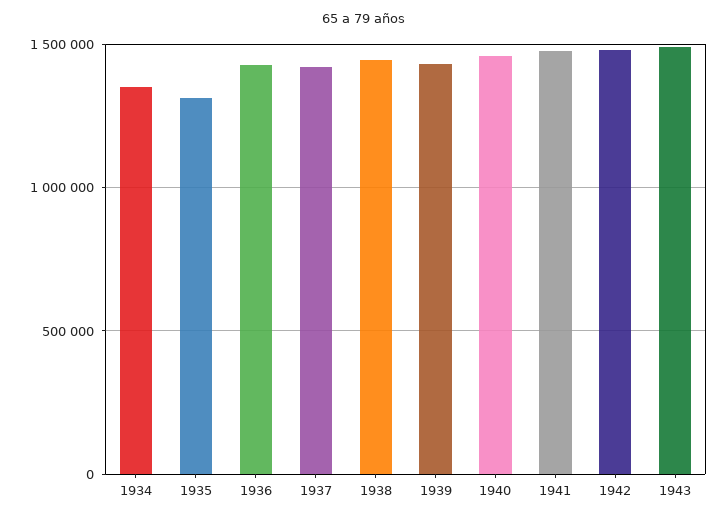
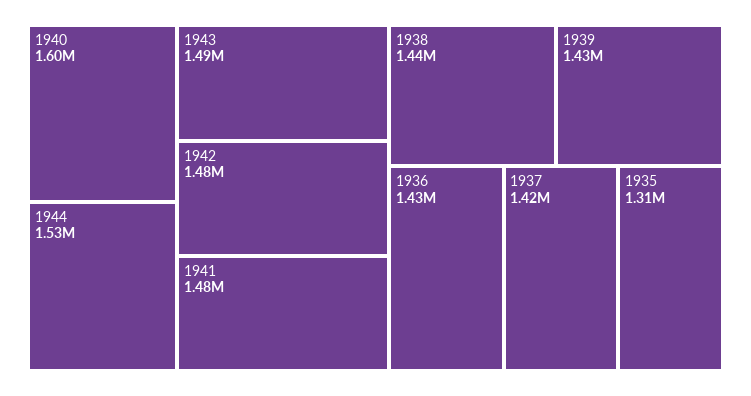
1934: 1350000 -> none
1940: 1450000 -> 1600000
1944: none -> 1530000

